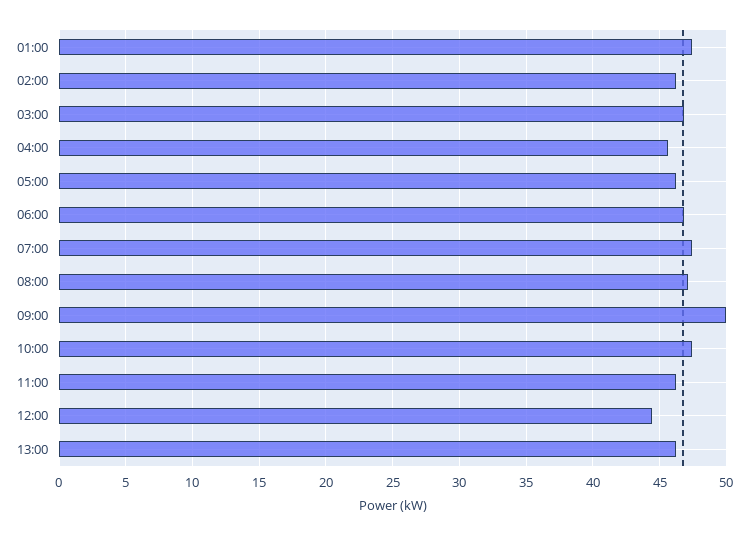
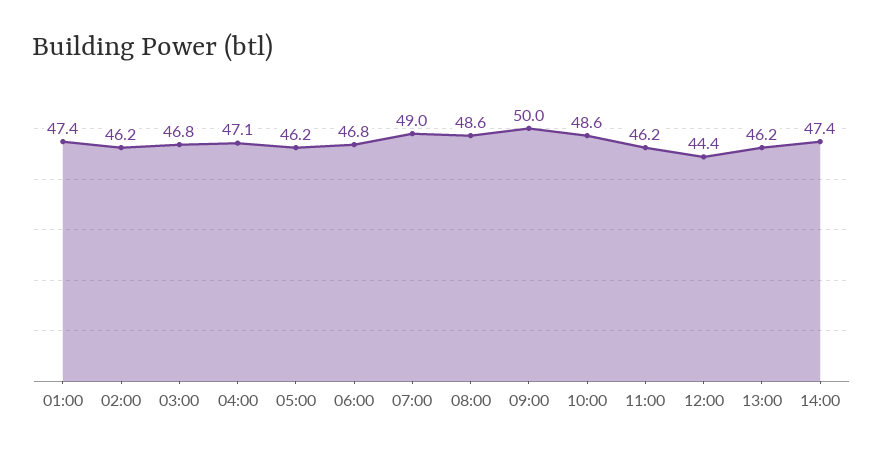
04:00: 45.5 -> 47.1
07:00: 47.5 -> 49
08:00: 47 -> 48.6
10:00: 47.5 -> 48.6
14:00: none -> 47.4

